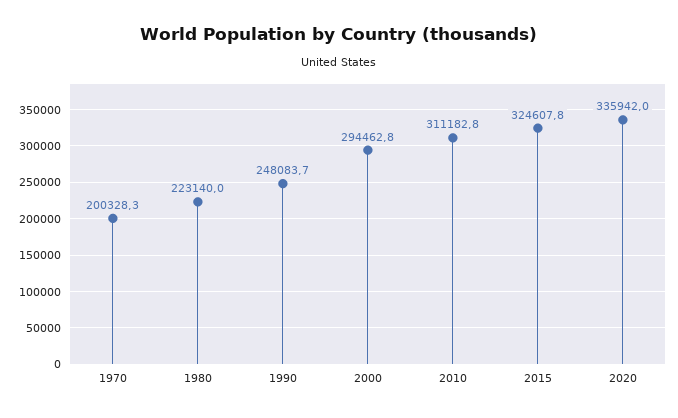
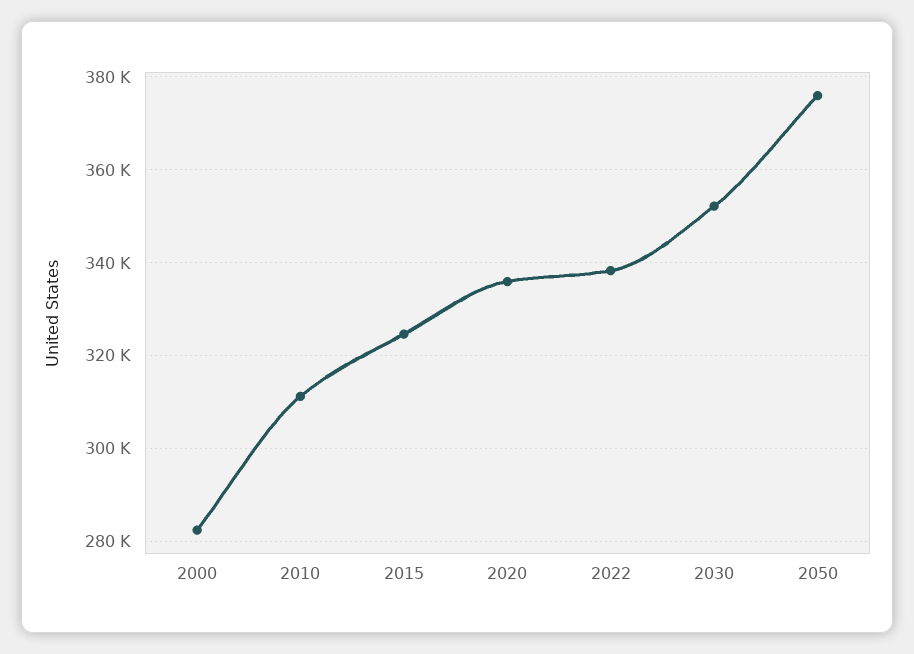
1970: 200328.3 -> none
1980: 223140 -> none
1990: 248083.7 -> none
2000: 294462.8 -> 282000
2022: none -> 338000
2030: none -> 352000
2050: none -> 376000

